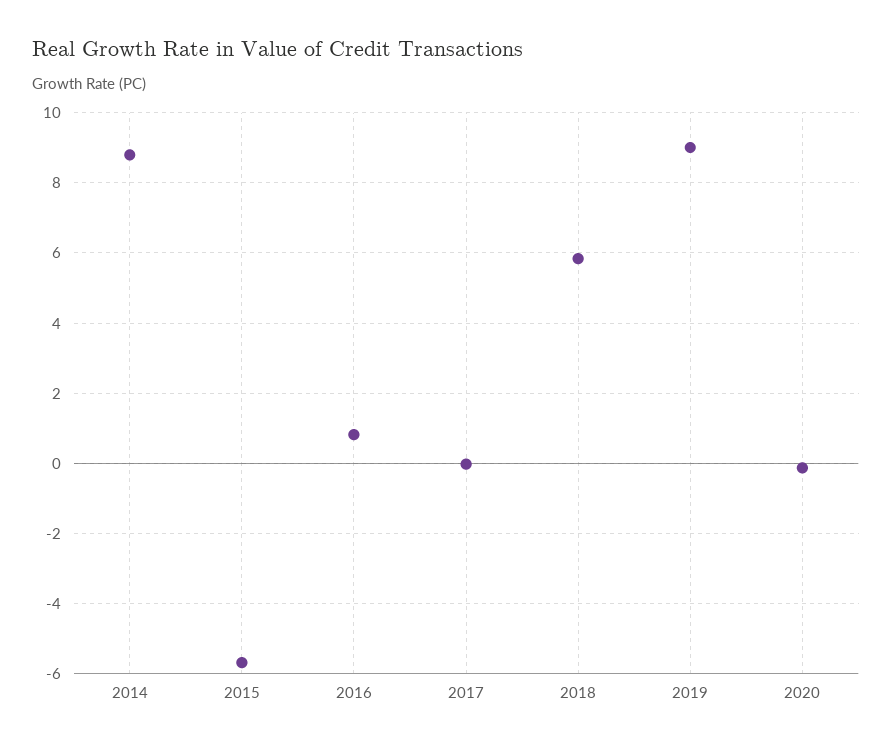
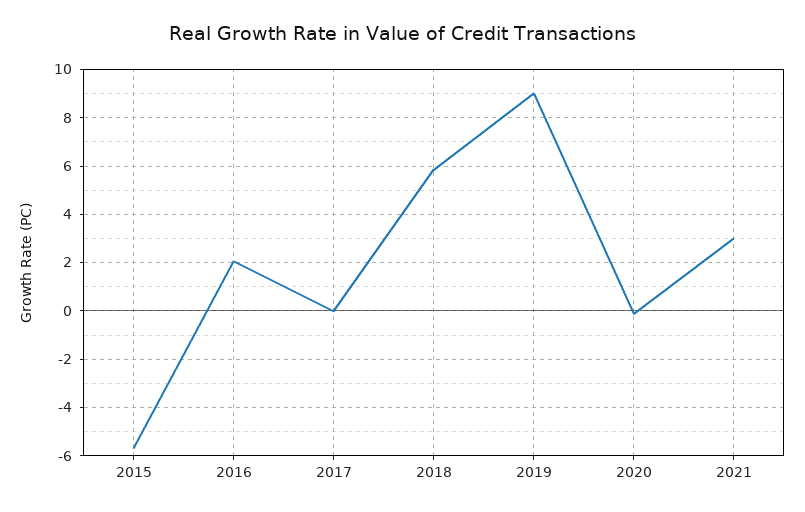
2014: 8.8 -> none
2016: 0.8 -> 2
2021: none -> 3

